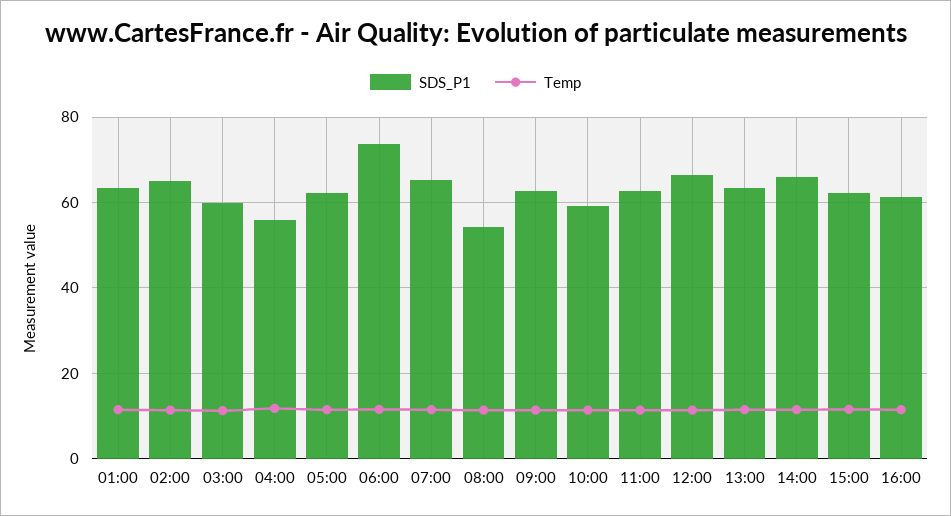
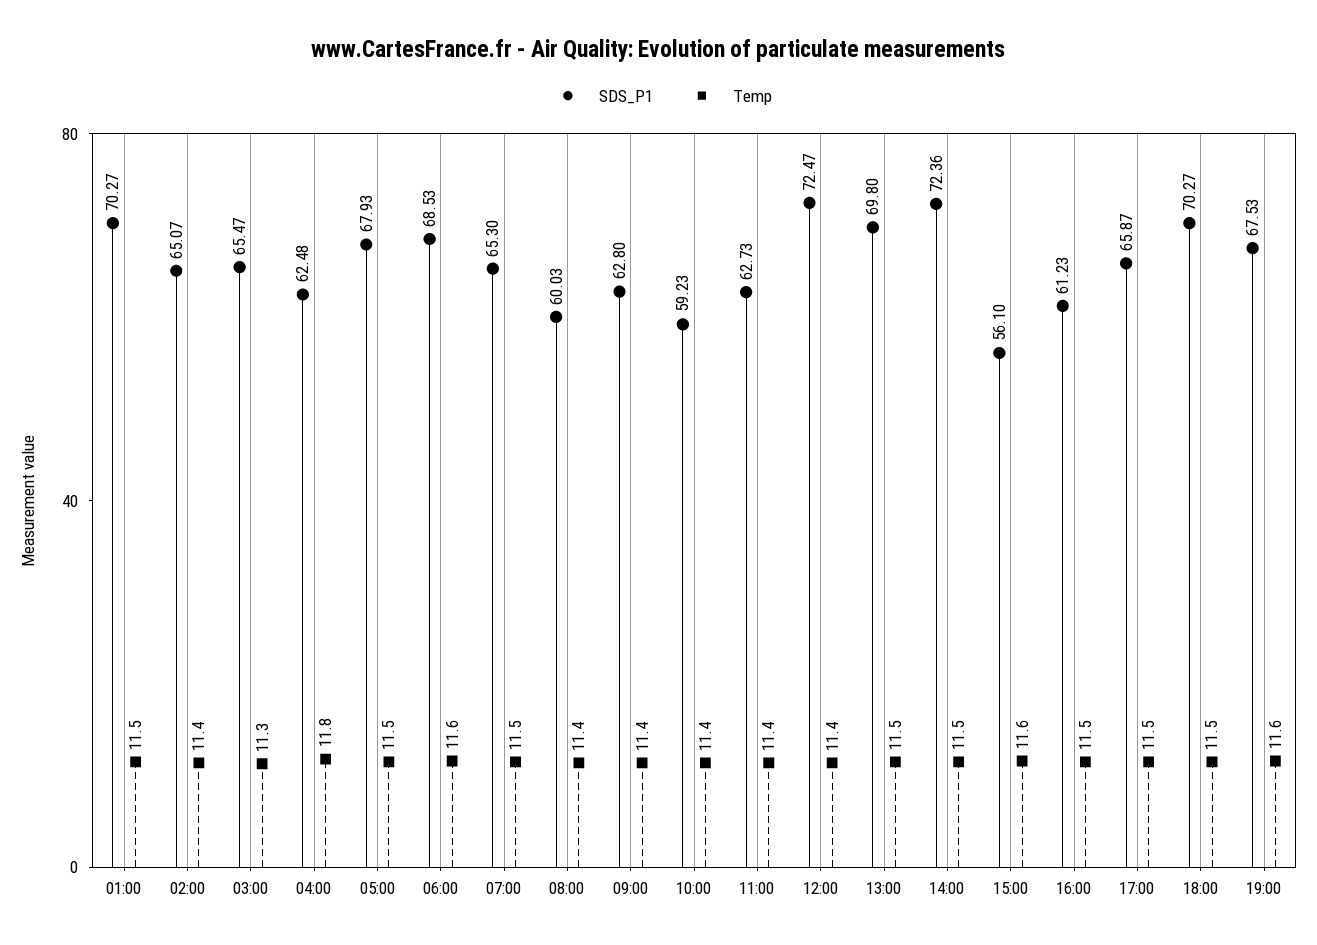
SDS_P1, 01:00: 64 -> 70.27
SDS_P1, 03:00: 60 -> 65.47
SDS_P1, 04:00: 56 -> 62.48
SDS_P1, 05:00: 62 -> 67.93
SDS_P1, 06:00: 74 -> 68.53
SDS_P1, 08:00: 54 -> 60.03
SDS_P1, 12:00: 66 -> 72.47
SDS_P1, 13:00: 64 -> 69.8
SDS_P1, 14:00: 66 -> 72.36
SDS_P1, 15:00: 62 -> 56.1
SDS_P1, 17:00: none -> 65.87
Temp, 17:00: none -> 11.5
SDS_P1, 18:00: none -> 70.27
Temp, 18:00: none -> 11.5
SDS_P1, 19:00: none -> 67.53
Temp, 19:00: none -> 11.6

